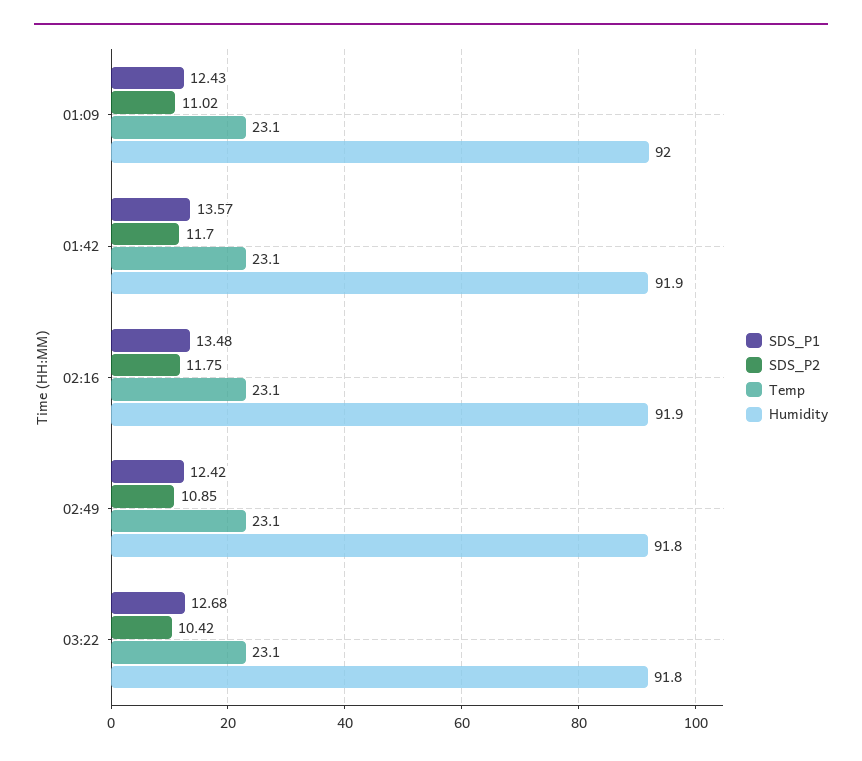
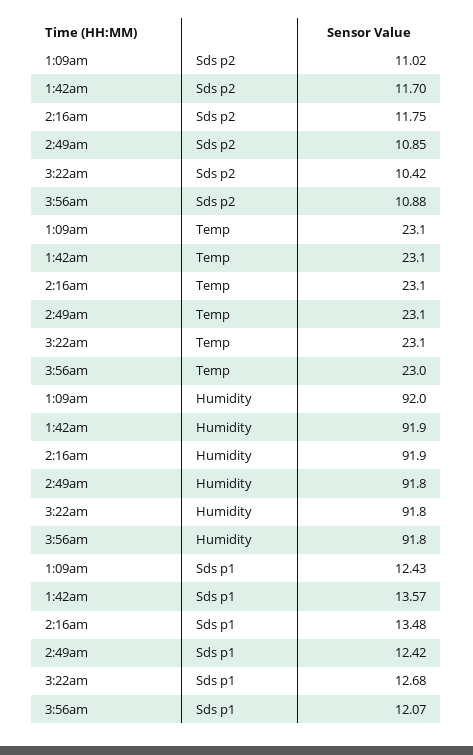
SDS_P2, 3:56am: none -> 10.88
Temp, 3:56am: none -> 23
Humidity, 3:56am: none -> 91.8
SDS_P1, 3:56am: none -> 12.07

